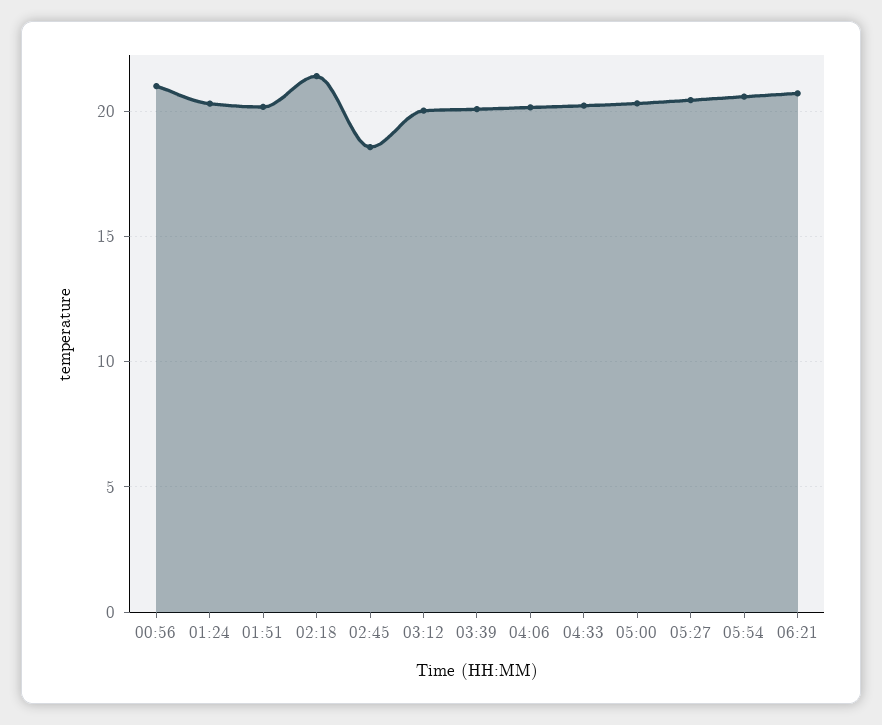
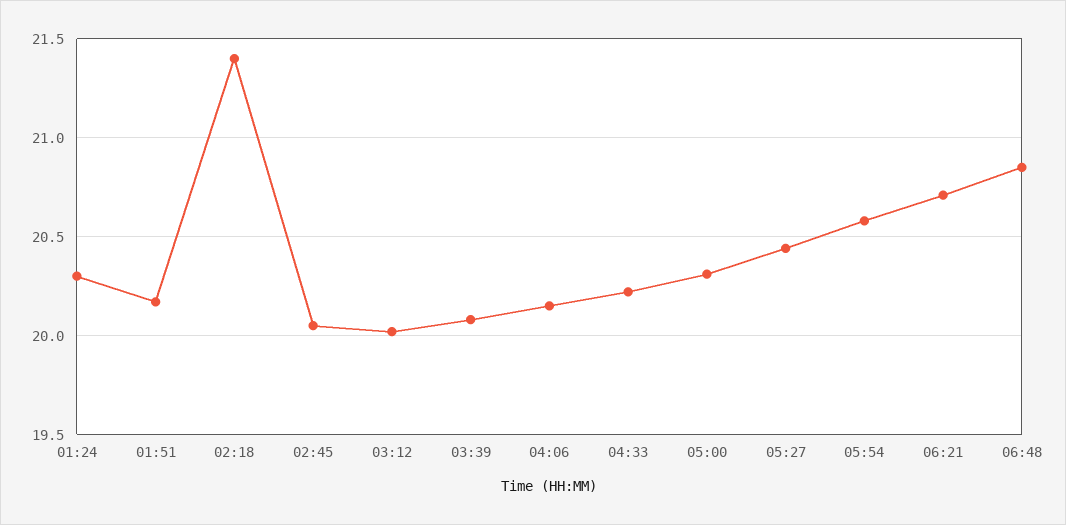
00:56: 21 -> none
02:45: 18.5 -> 20.05
06:48: none -> 20.85

